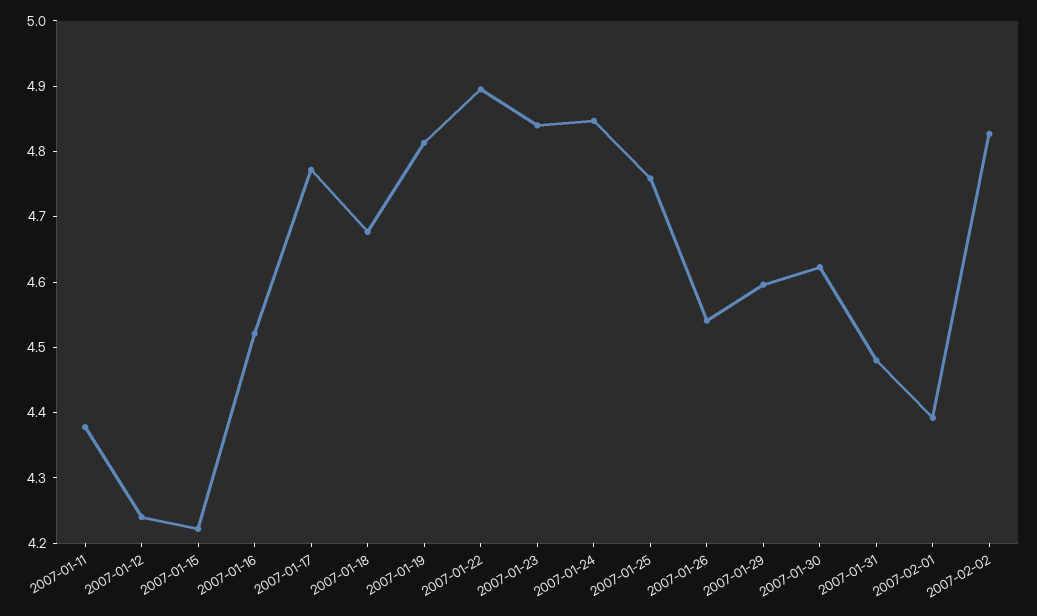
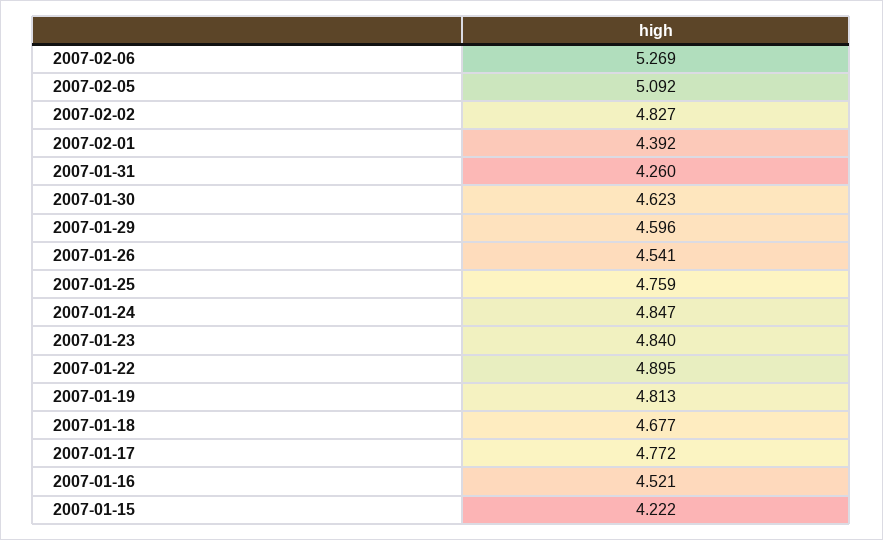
2007-01-11: 4.38 -> none
2007-01-12: 4.24 -> none
2007-01-31: 4.48 -> 4.26
2007-02-06: none -> 5.269
2007-02-05: none -> 5.092

